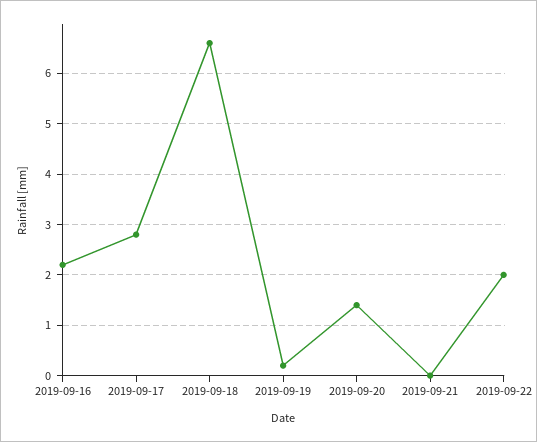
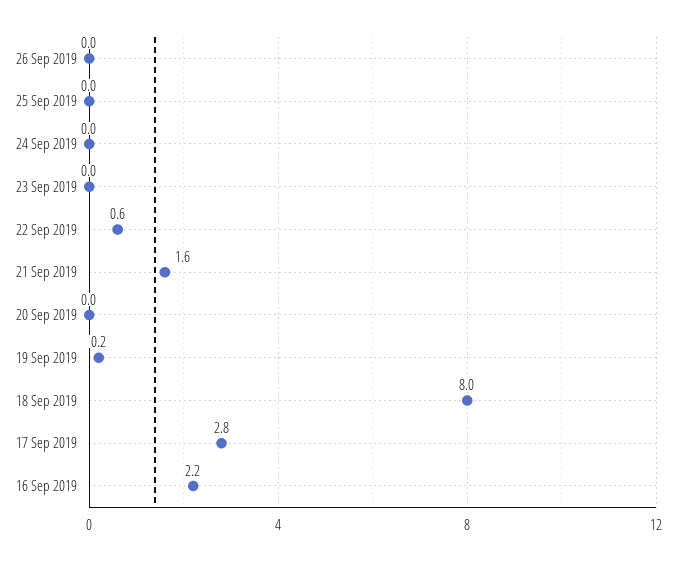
2019-09-18: 6.5 -> 8
2019-09-20: 1.5 -> 0
2019-09-21: 0 -> 1.6
2019-09-22: 2 -> 0.6
26 Sep 2019: none -> 0
25 Sep 2019: none -> 0
24 Sep 2019: none -> 0
23 Sep 2019: none -> 0

